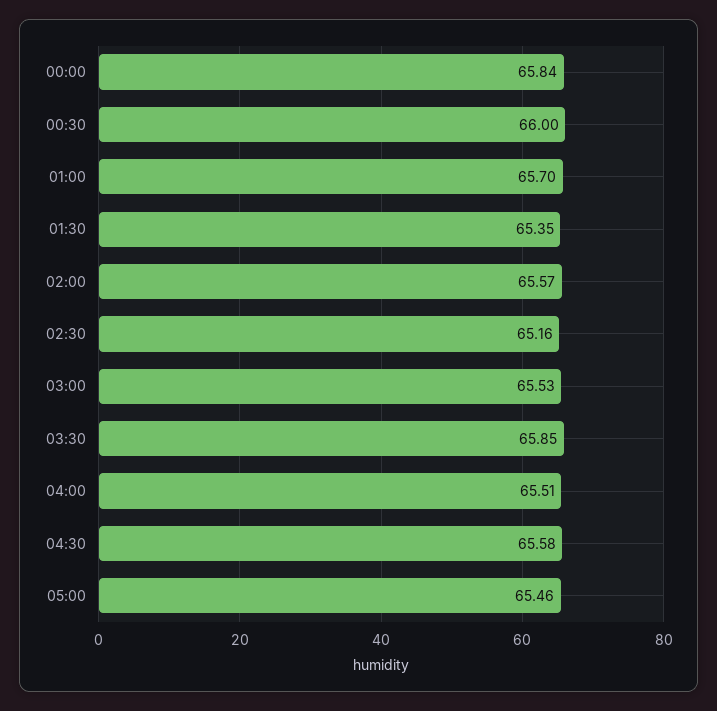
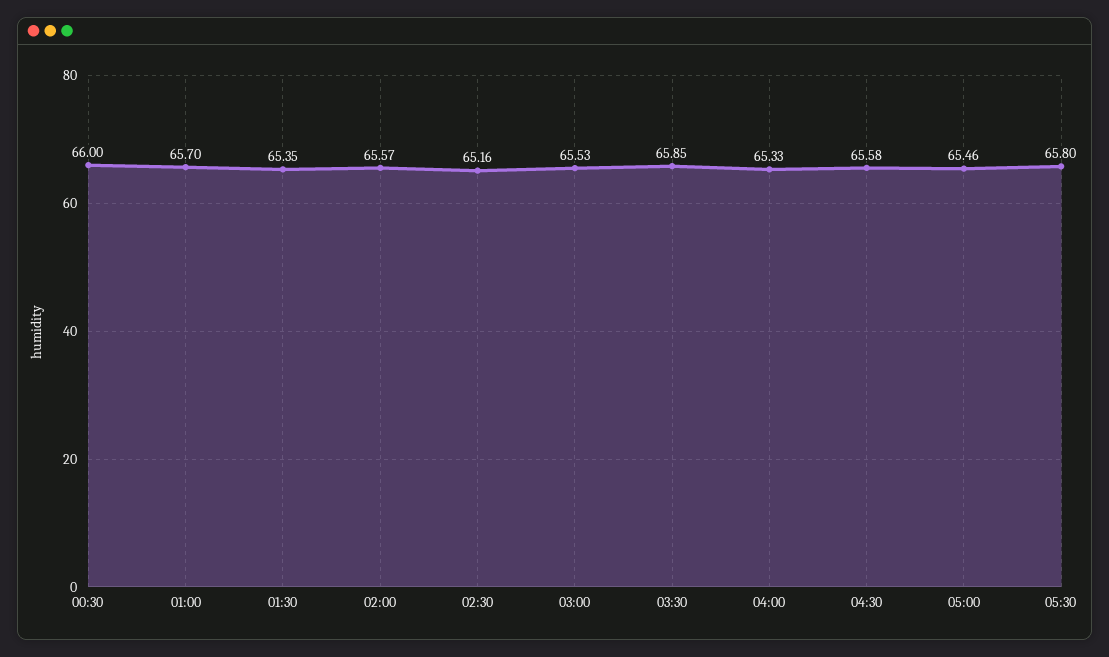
00:00: 65.84 -> none
04:00: 65.51 -> 65.33
05:30: none -> 65.8

